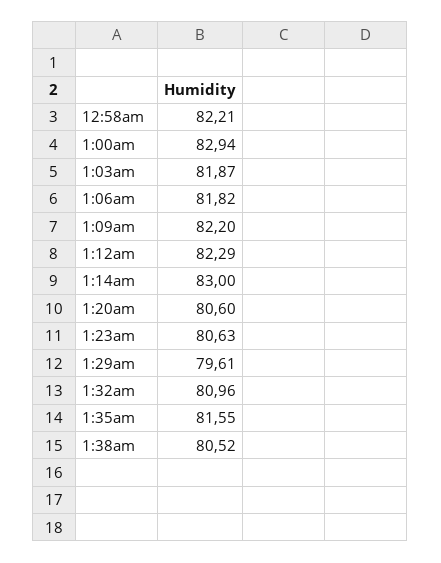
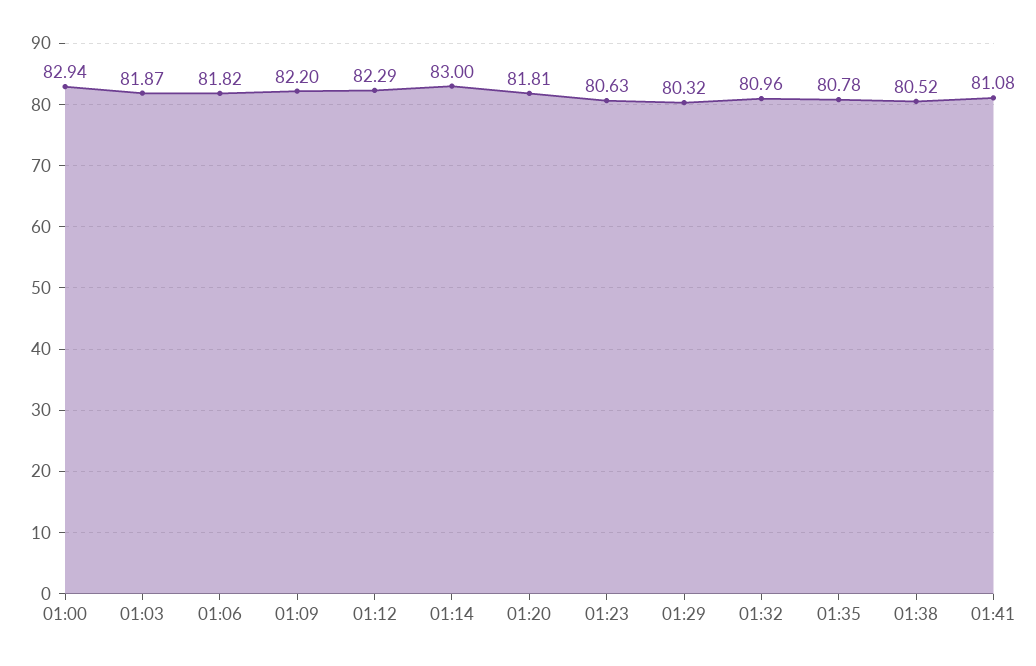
12:58am: 82.21 -> none
1:20am: 80.6 -> 81.81
1:29am: 79.61 -> 80.32
1:35am: 81.55 -> 80.78
01:41: none -> 81.08

